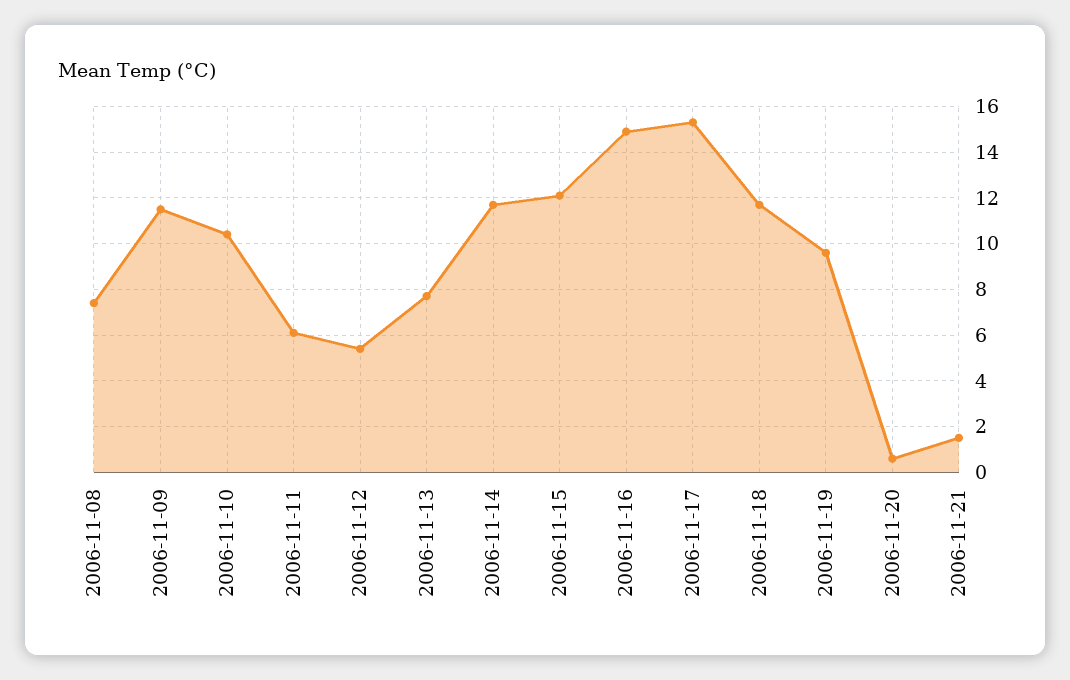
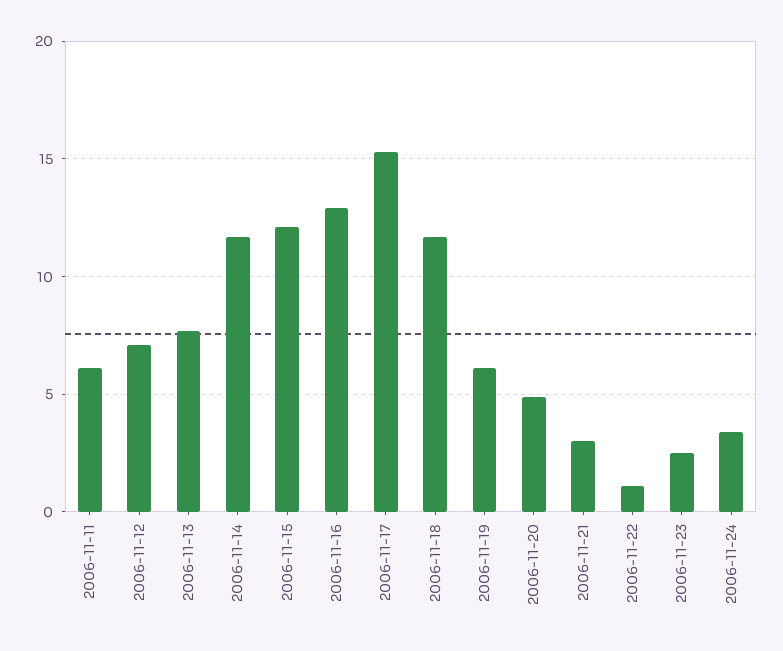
2006-11-08: 7.5 -> none
2006-11-09: 11.5 -> none
2006-11-10: 10.5 -> none
2006-11-12: 5.5 -> 7
2006-11-16: 15 -> 13
2006-11-19: 9.5 -> 6
2006-11-20: 0.5 -> 5
2006-11-21: 1.5 -> 3
2006-11-22: none -> 1
2006-11-23: none -> 2.5
2006-11-24: none -> 3.5

